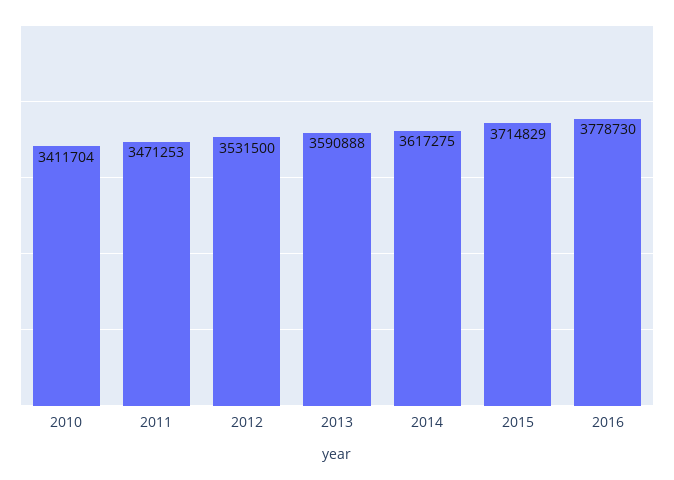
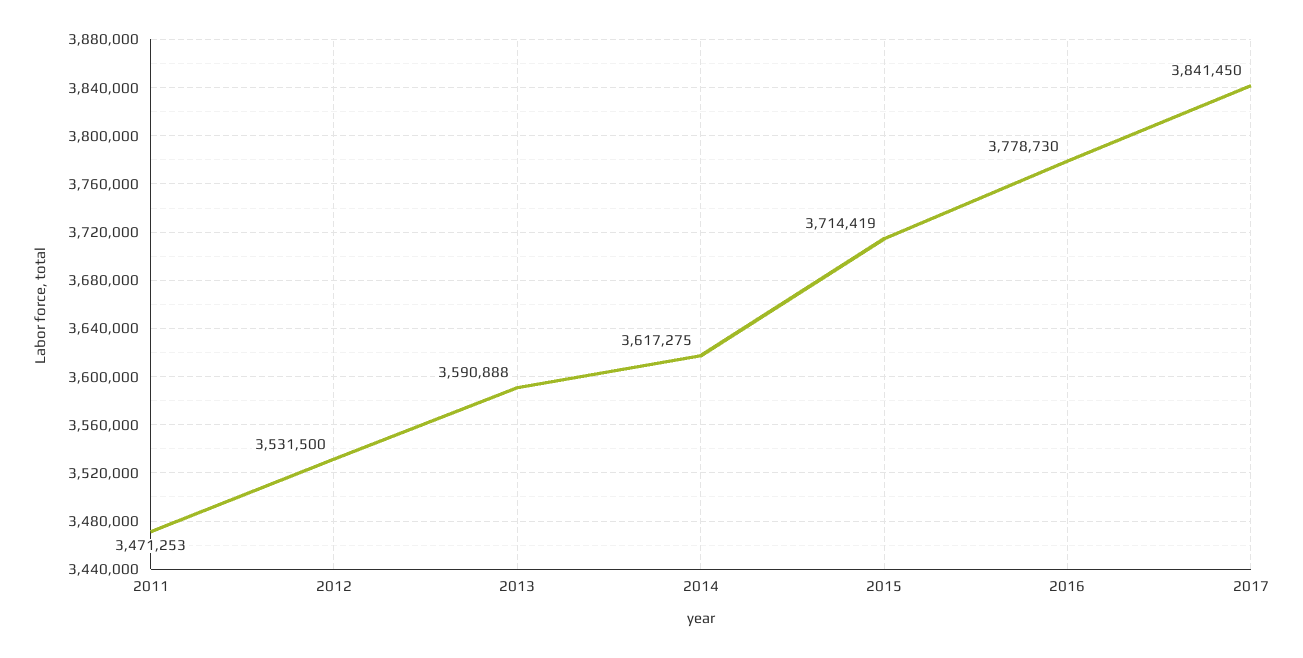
2010: 3411704 -> none
2015: 3714829 -> 3714419
2017: none -> 3841450

